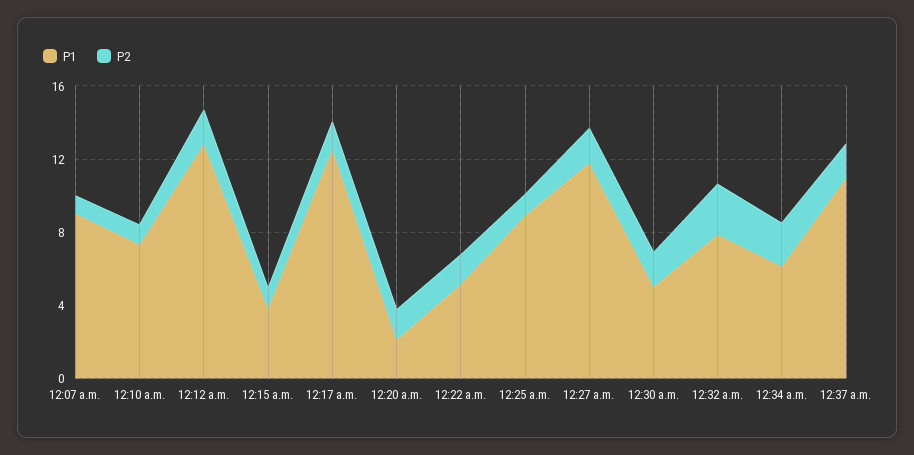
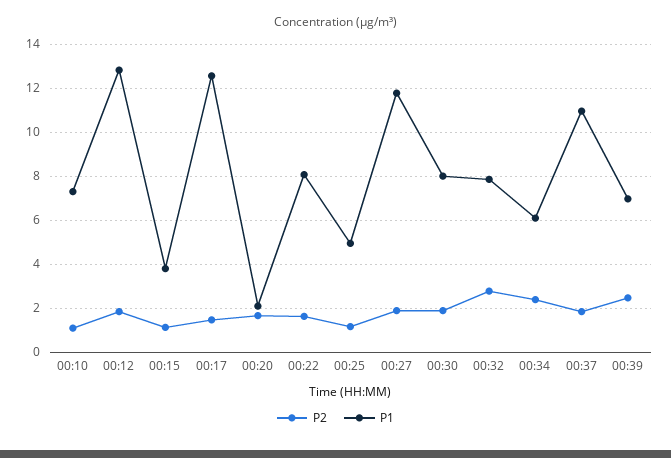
P1, 12:07 a.m.: 9 -> none
P2, 12:07 a.m.: 1 -> none
P1, 12:22 a.m.: 5 -> 8
P1, 12:25 a.m.: 9 -> 5
P1, 12:30 a.m.: 5 -> 8
P2, 00:39: none -> 2.5
P1, 00:39: none -> 7

